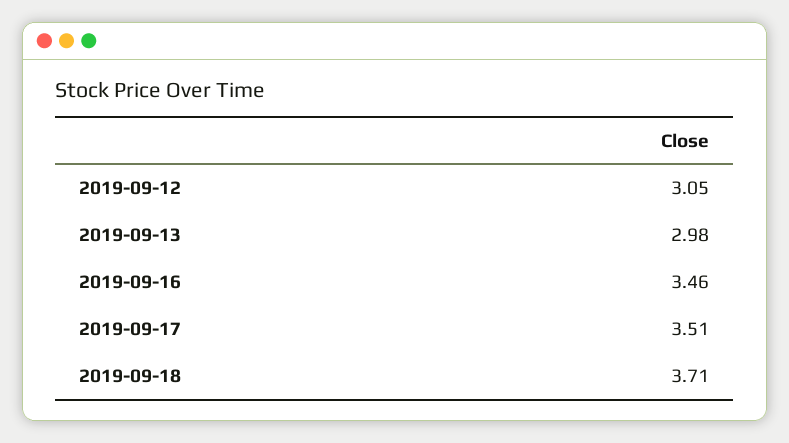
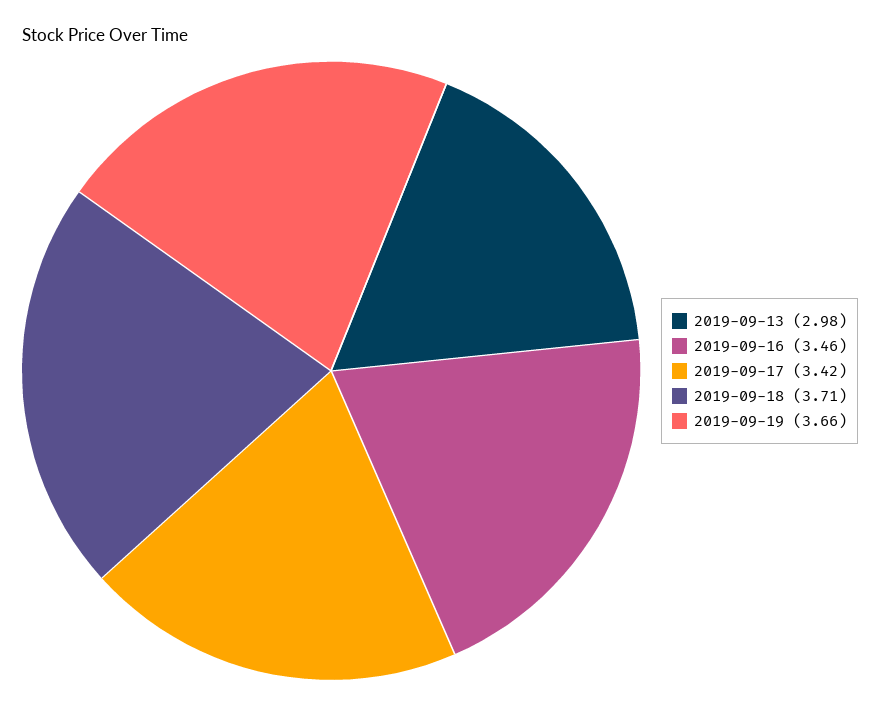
2019-09-12: 3.05 -> none
2019-09-17: 3.51 -> 3.42
2019-09-19: none -> 3.66

